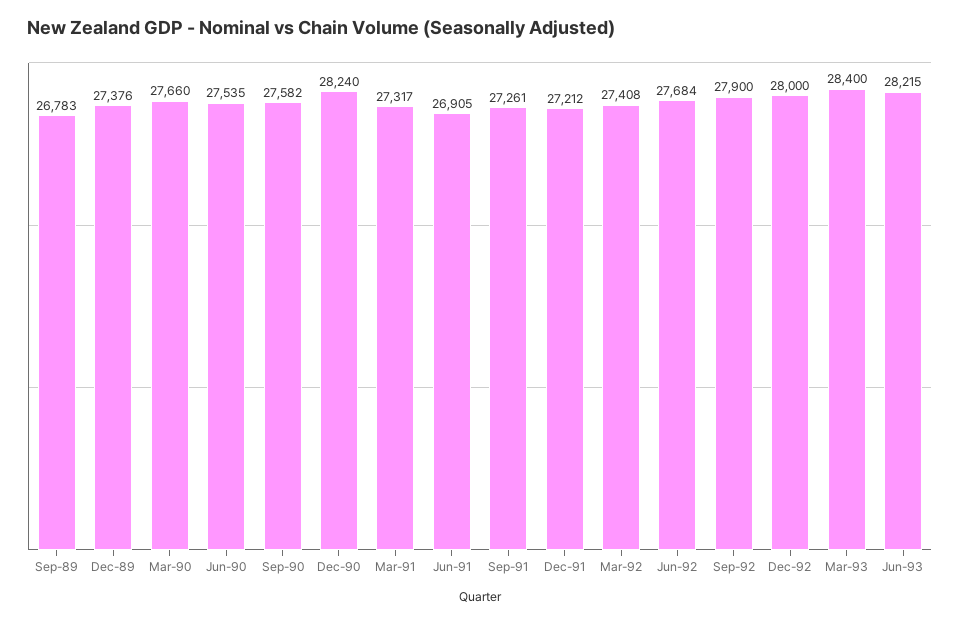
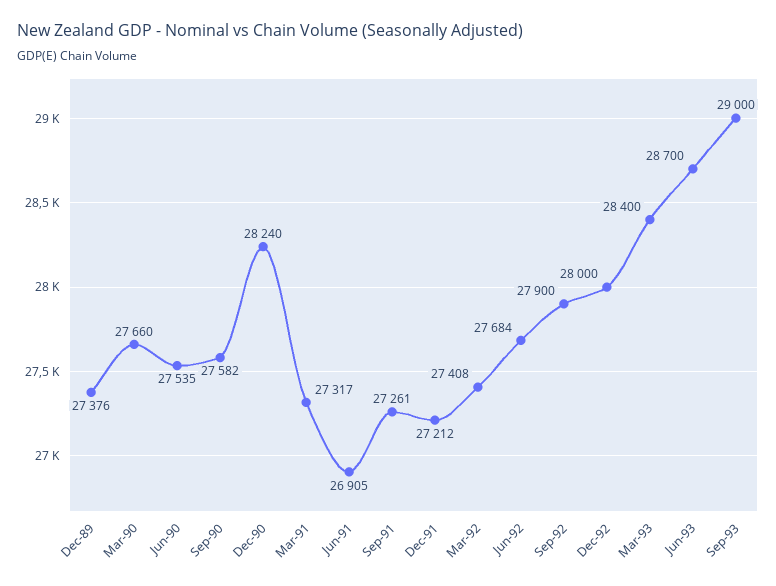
Sep-89: 26783 -> none
Jun-93: 28215 -> 28700
Sep-93: none -> 29000

